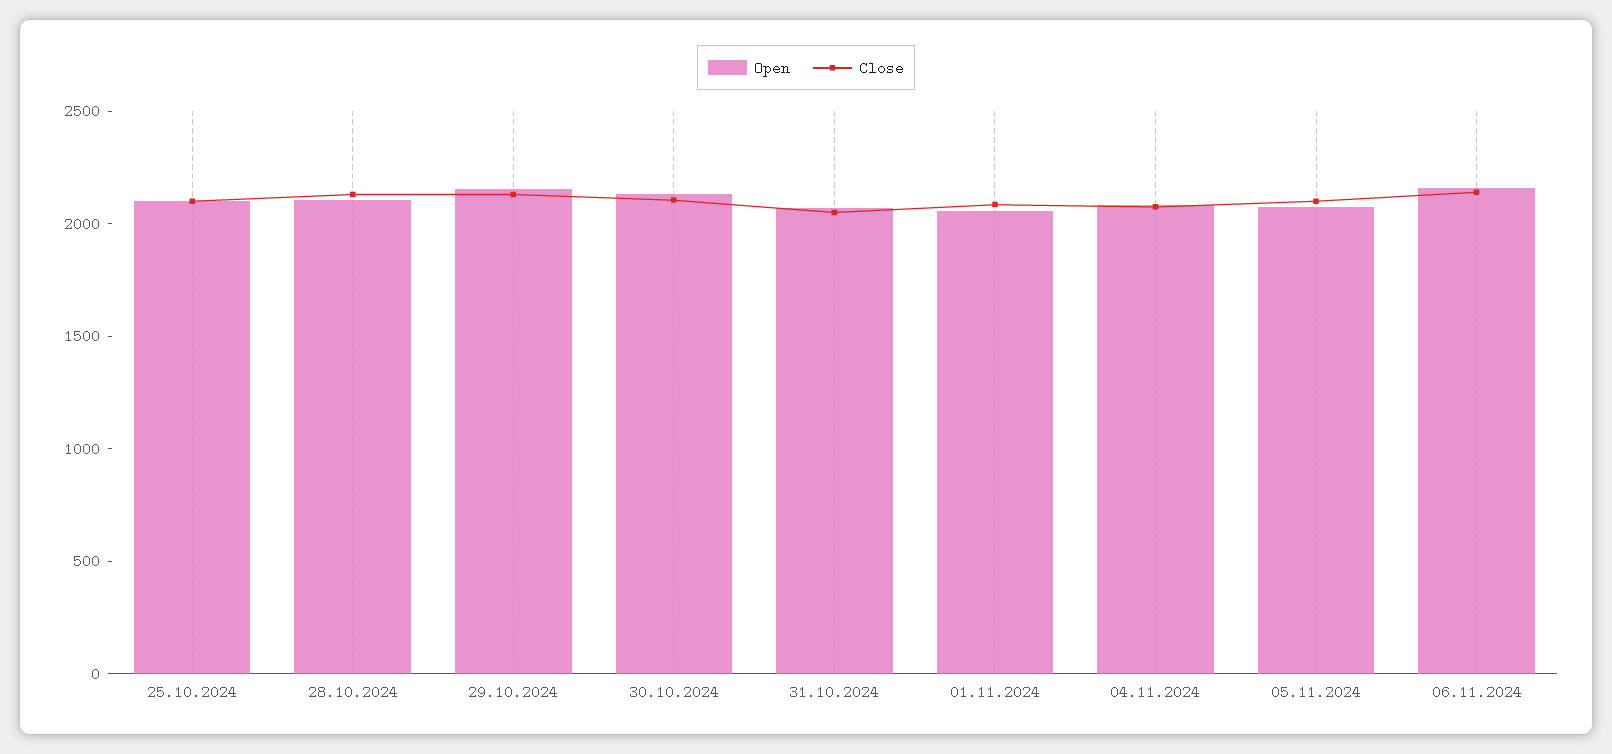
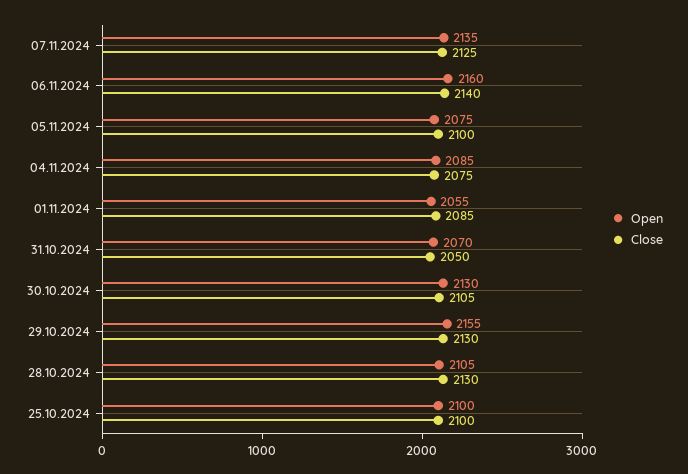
Open, 07.11.2024: none -> 2135
Close, 07.11.2024: none -> 2125

